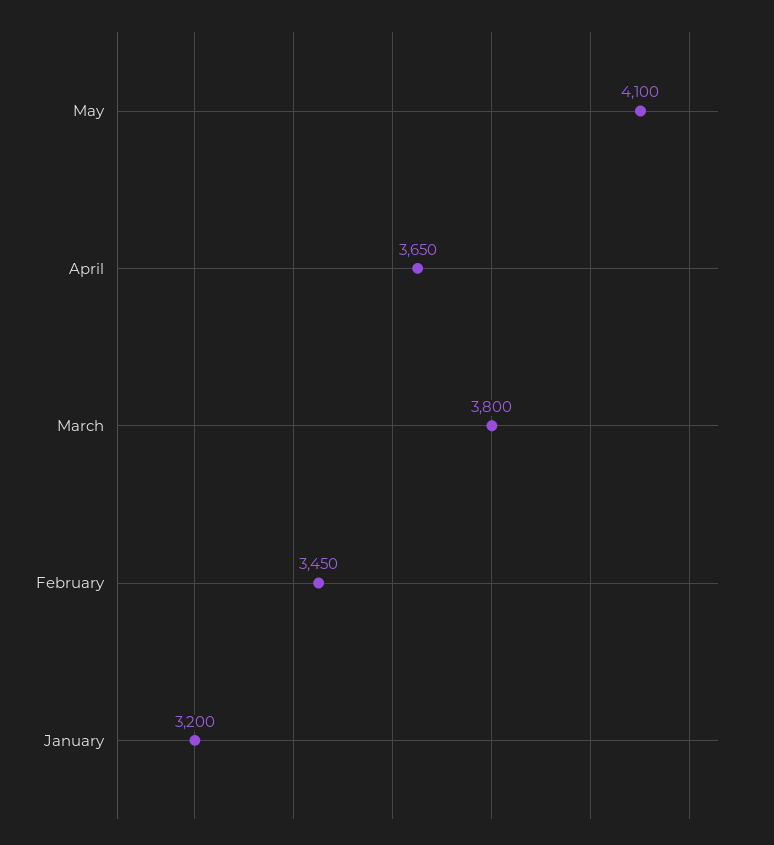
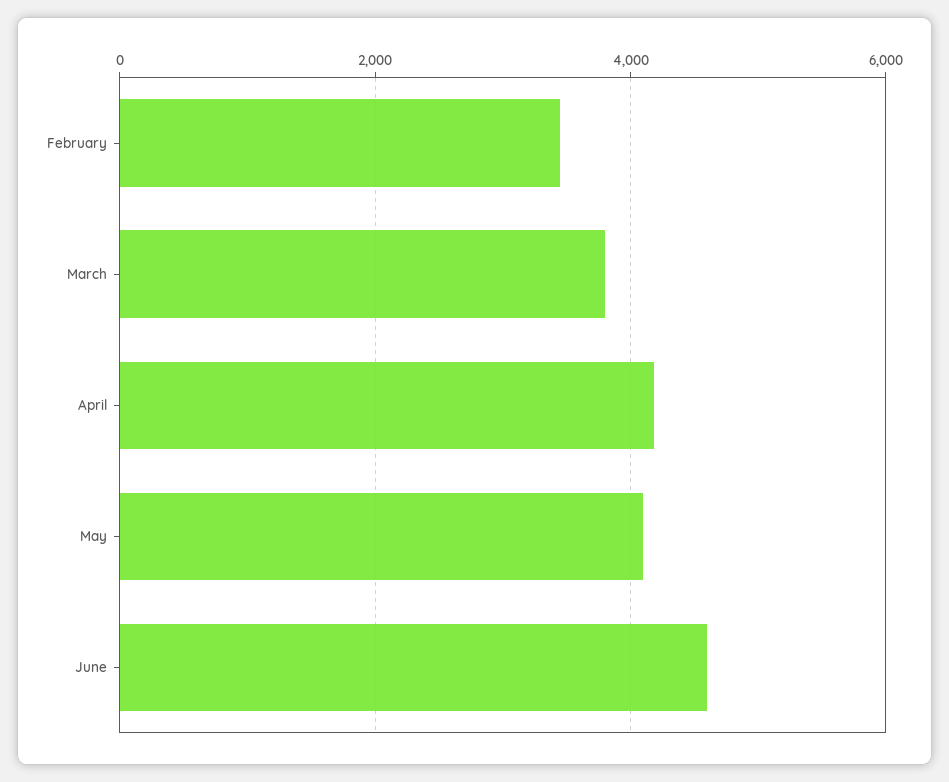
April: 3650 -> 4200
January: 3200 -> none
June: none -> 4600

